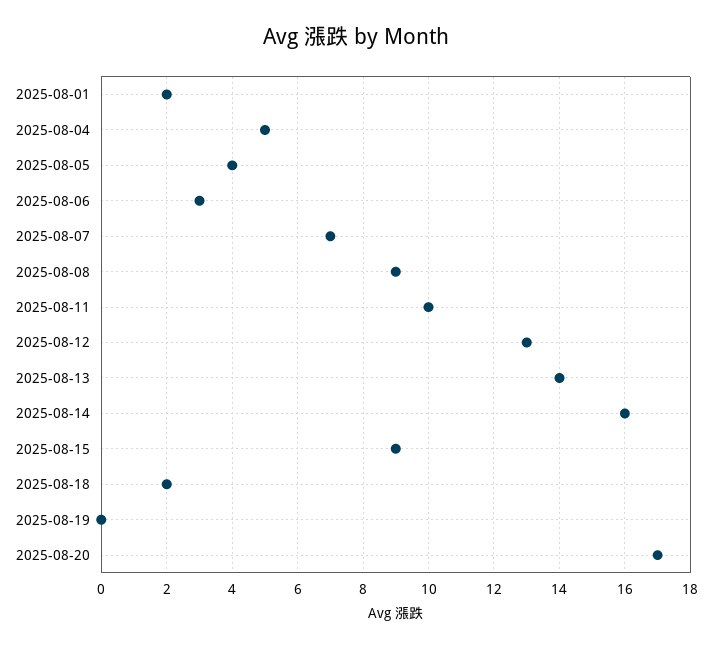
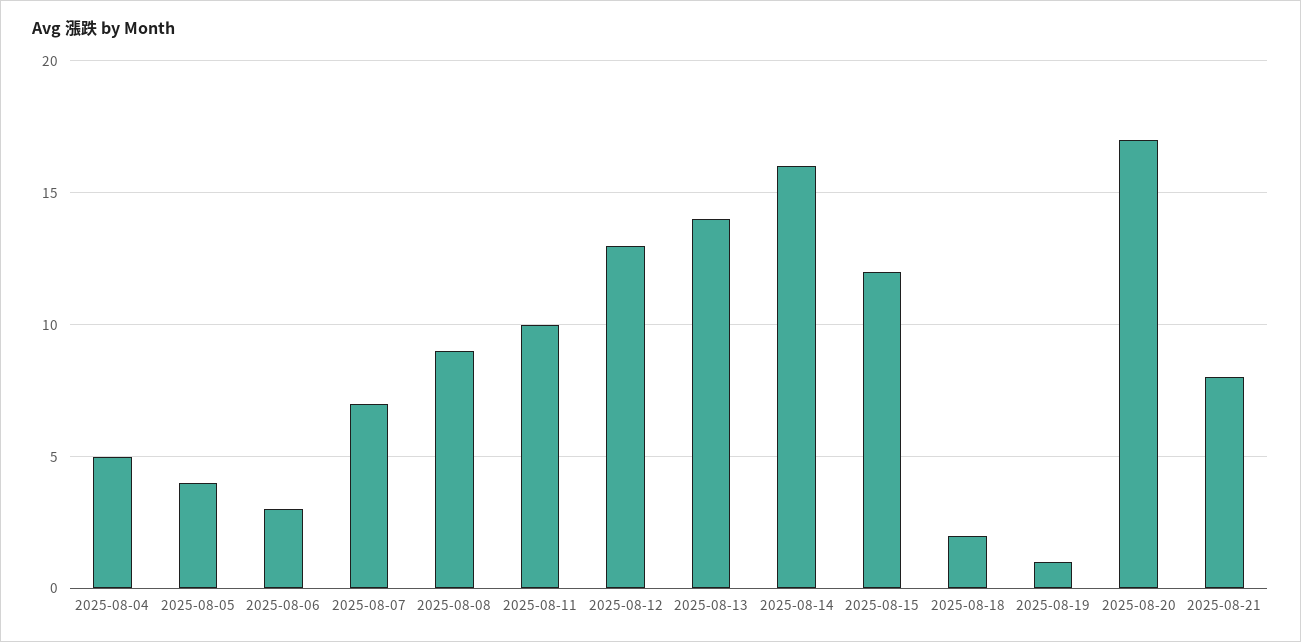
2025-08-01: 2 -> none
2025-08-15: 9 -> 12
2025-08-19: 0 -> 1
2025-08-21: none -> 8

